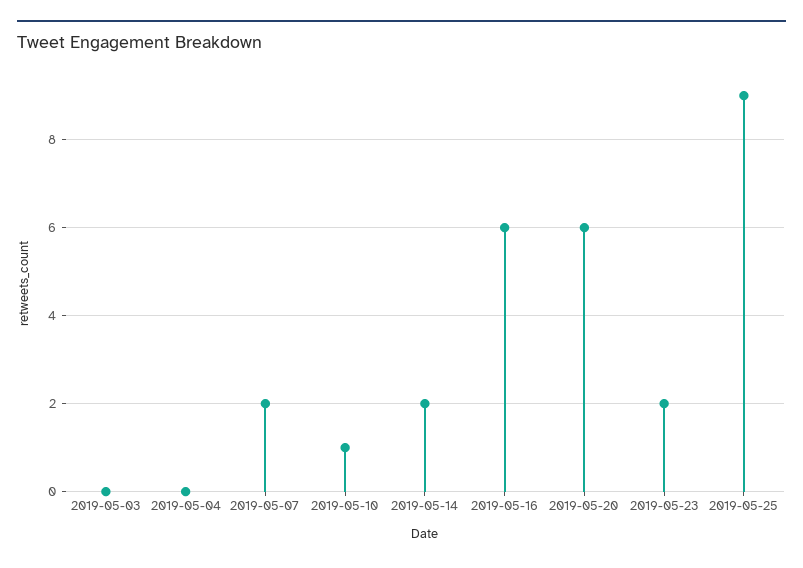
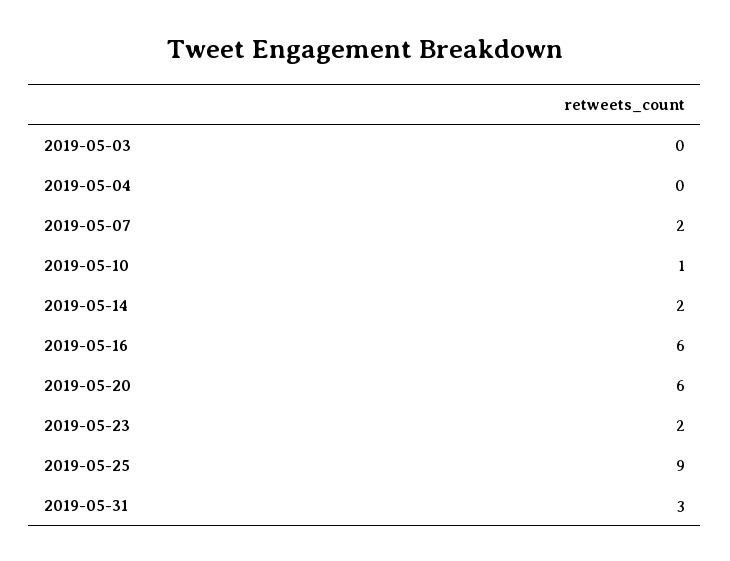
2019-05-31: none -> 3

